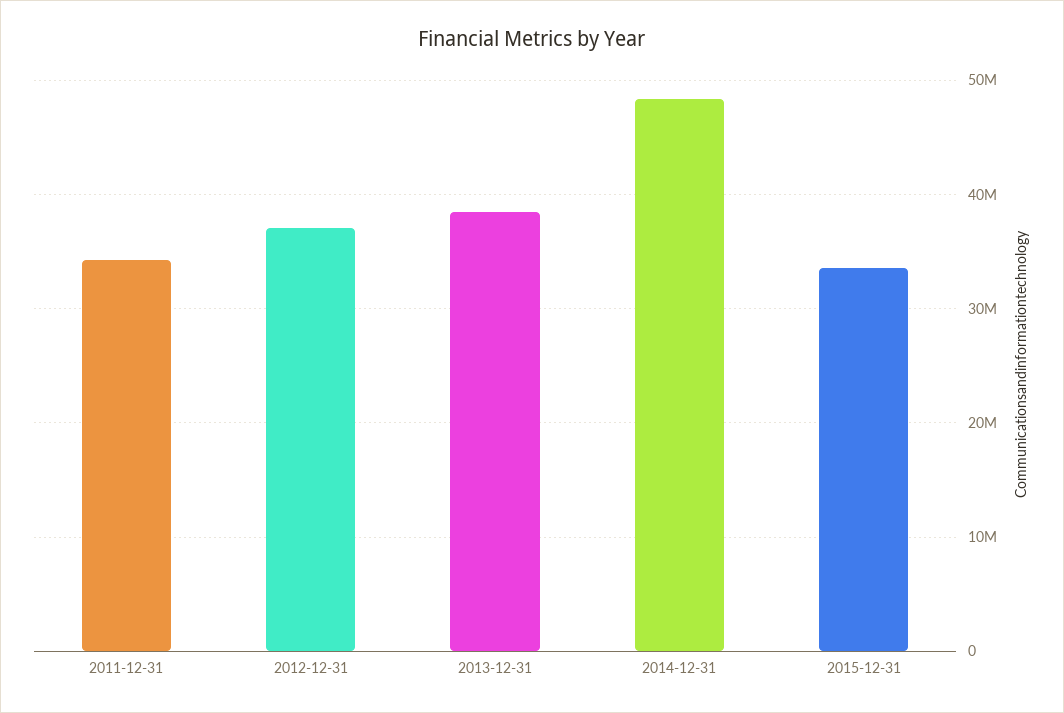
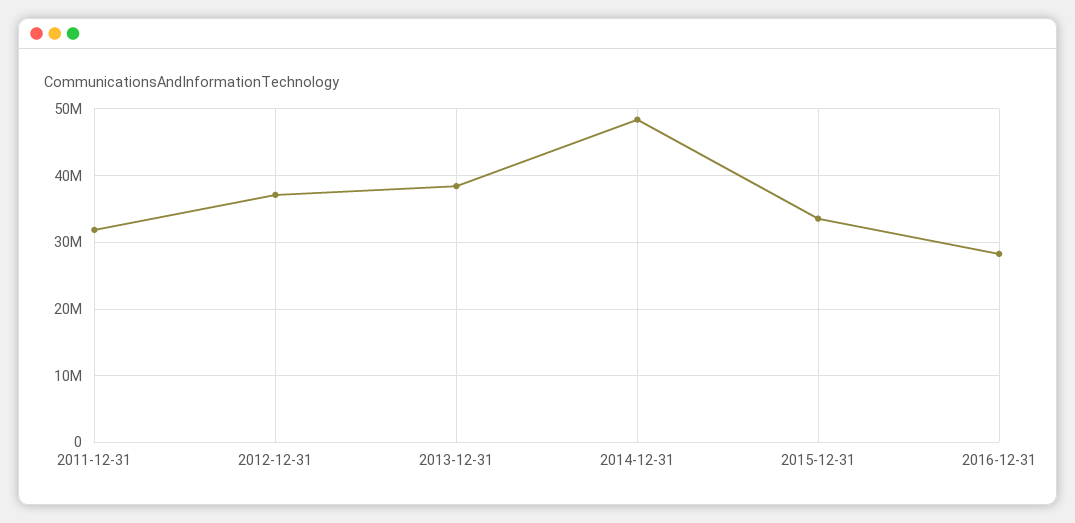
2011-12-31: 34000000 -> 32000000
2016-12-31: none -> 28000000

